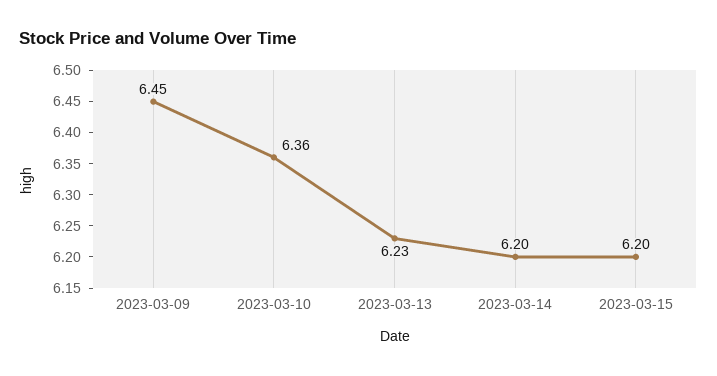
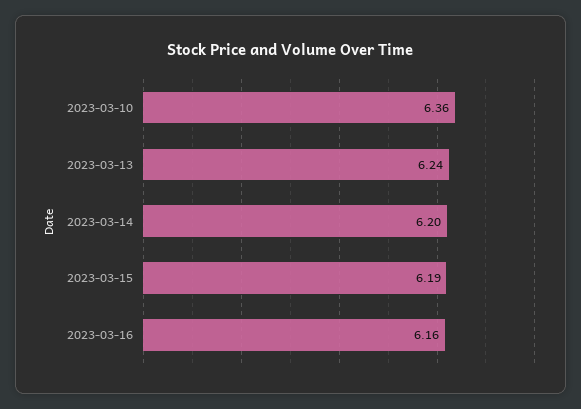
2023-03-09: 6.45 -> none
2023-03-13: 6.23 -> 6.24
2023-03-15: 6.2 -> 6.19
2023-03-16: none -> 6.16

